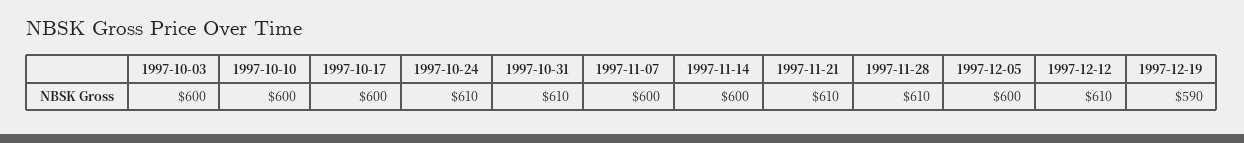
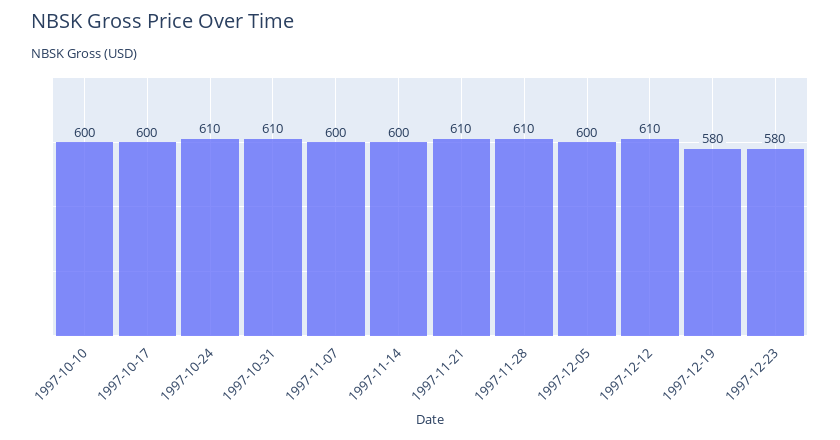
1997-10-03: 600 -> none
1997-12-19: 590 -> 580
1997-12-23: none -> 580

